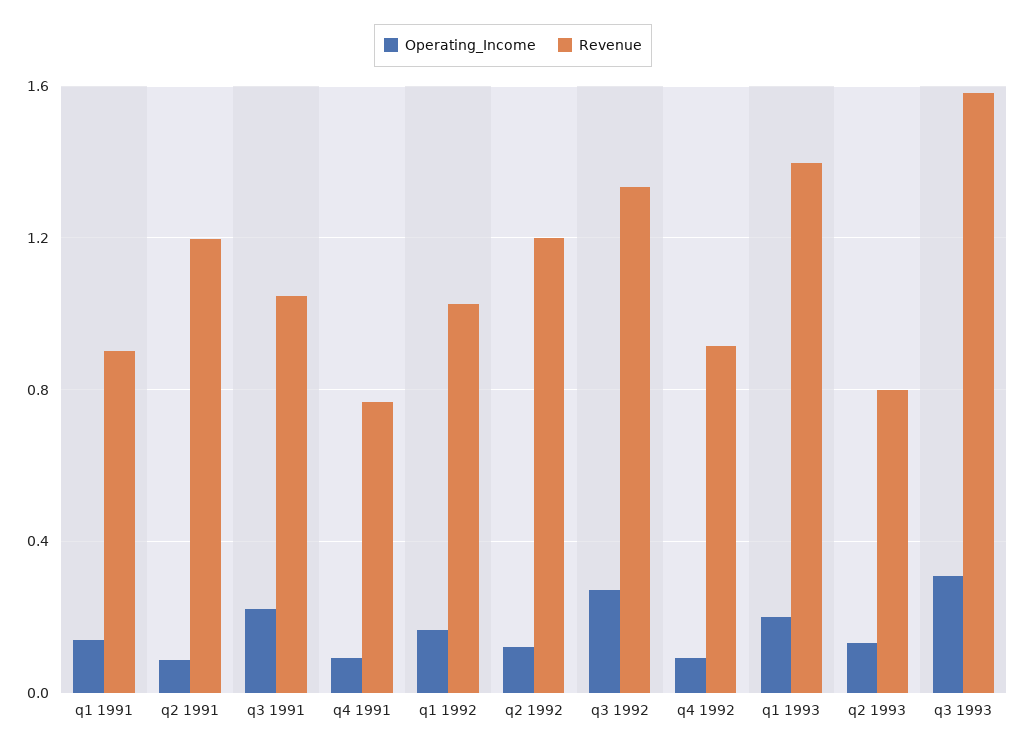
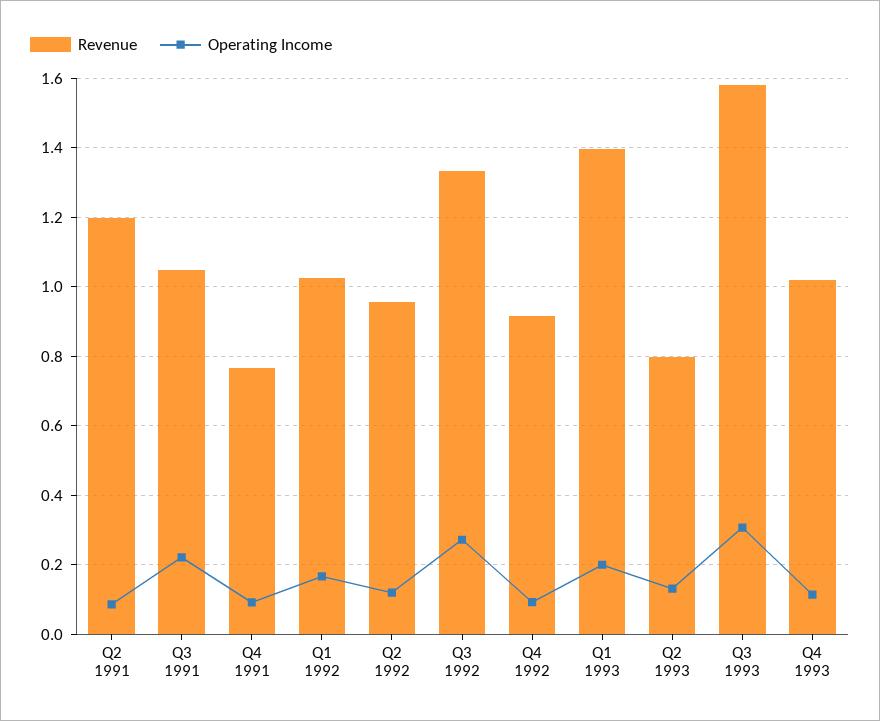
Operating_Income, q1 1991: 0.15 -> none
Revenue, q1 1991: 0.9 -> none
Revenue, q2 1992: 1.2 -> 0.96
Revenue, Q4 1993: none -> 1.02
Operating_Income, Q4 1993: none -> 0.12

